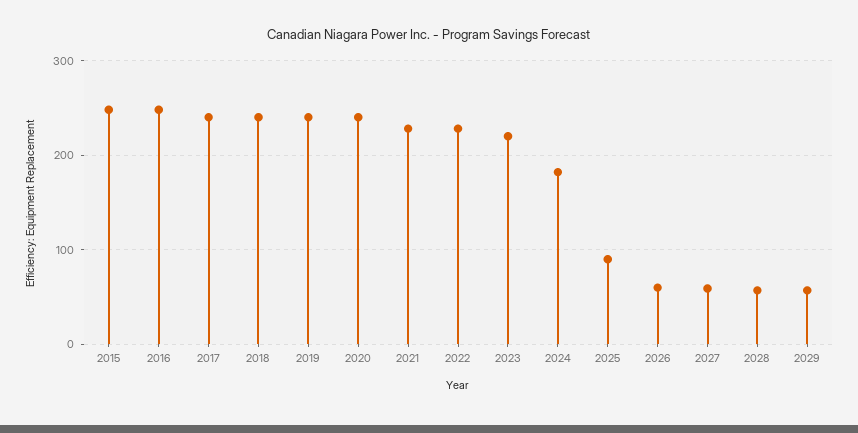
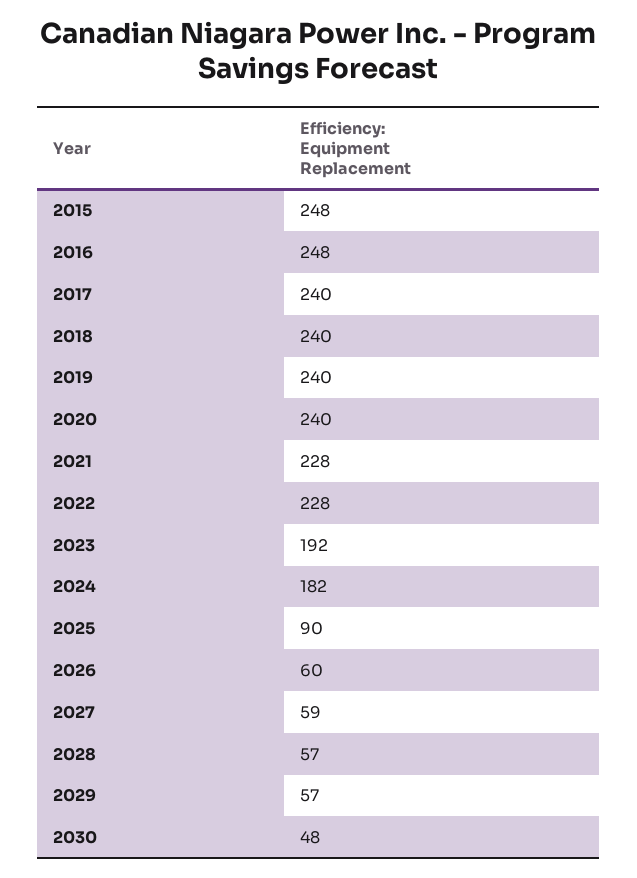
2023: 220 -> 192
2030: none -> 48

